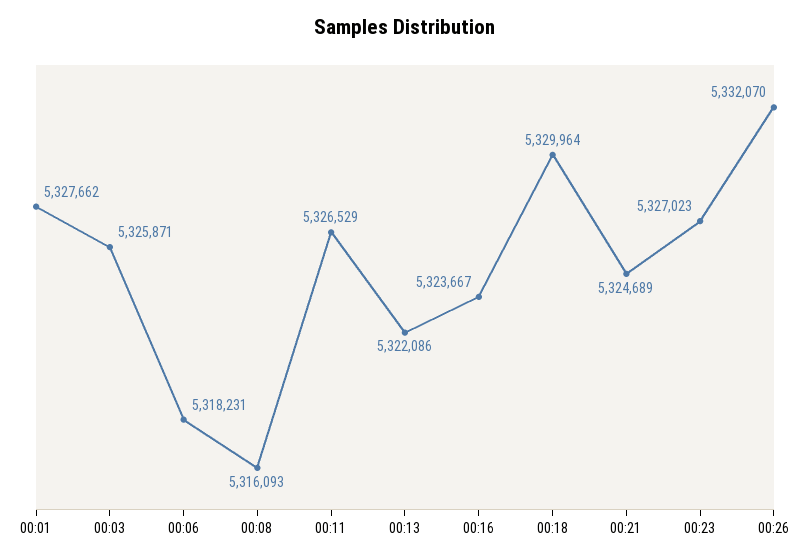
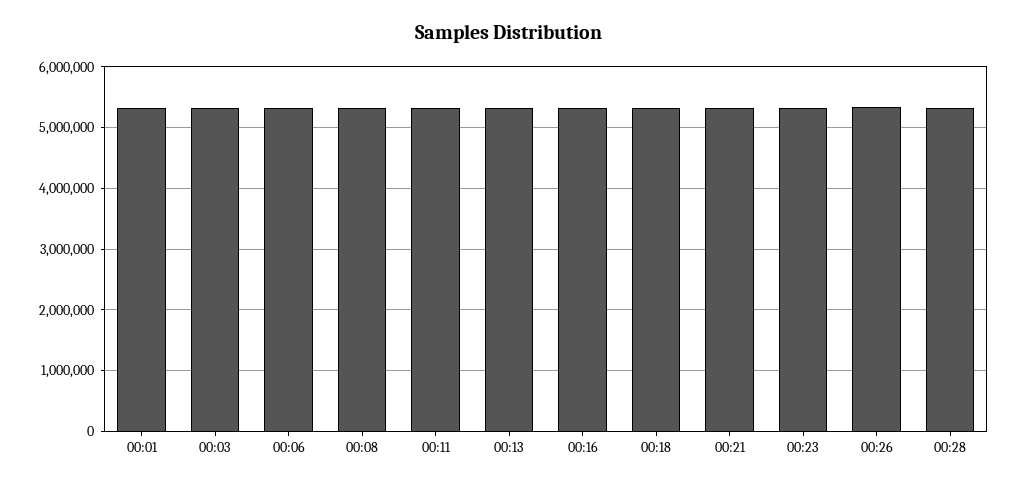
00:28: none -> 5300000

